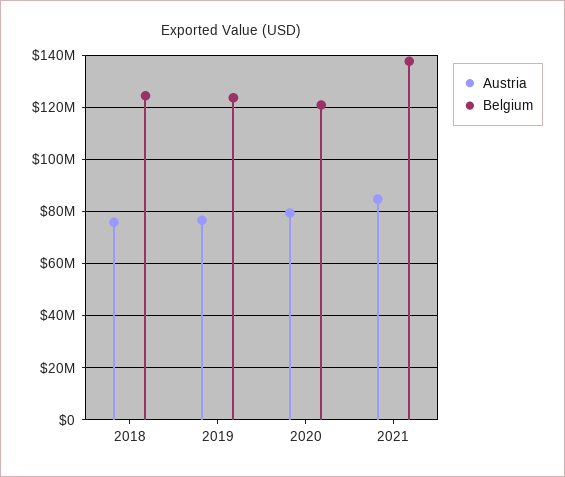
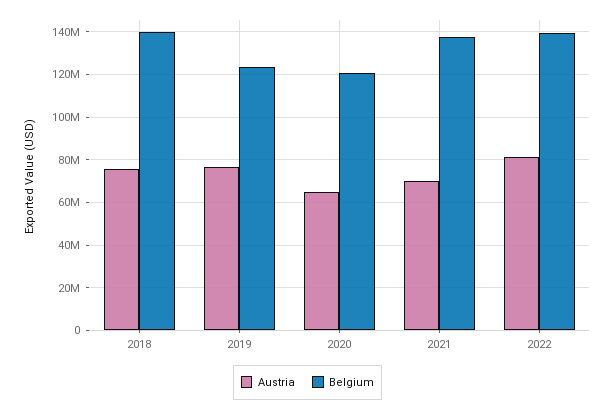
Belgium, 2018: 125000000 -> 140000000
Austria, 2020: 80000000 -> 65000000
Austria, 2021: 85000000 -> 70000000
Austria, 2022: none -> 80000000
Belgium, 2022: none -> 140000000

